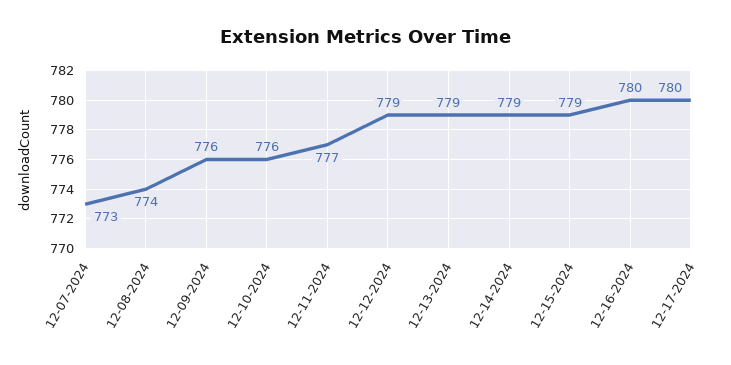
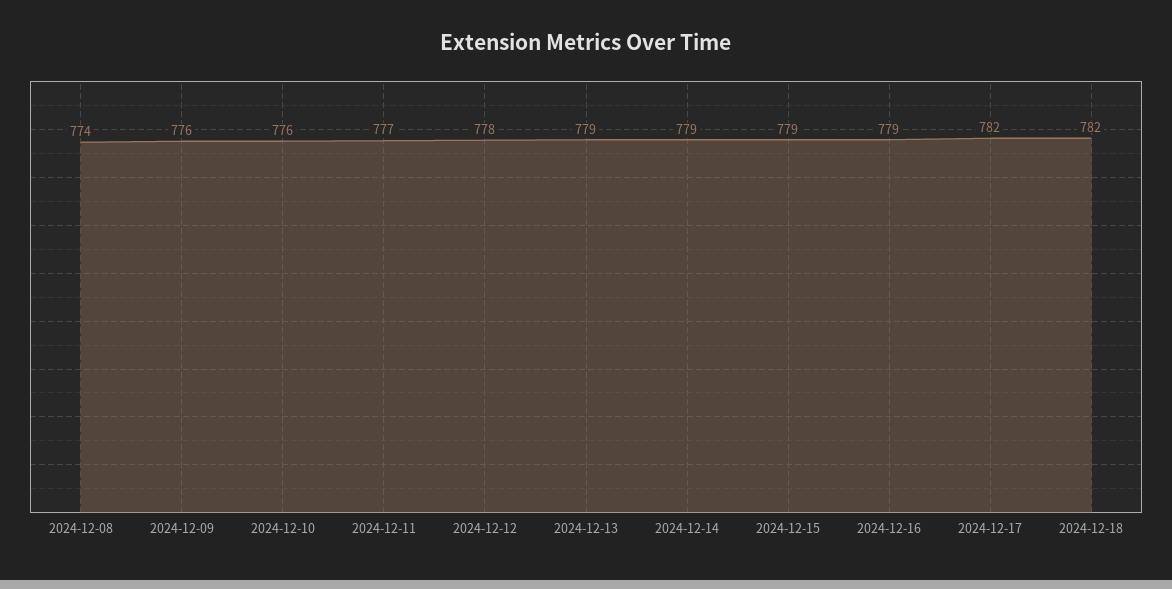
12-07-2024: 773 -> none
12-12-2024: 779 -> 778
12-16-2024: 780 -> 779
12-17-2024: 780 -> 782
2024-12-18: none -> 782

